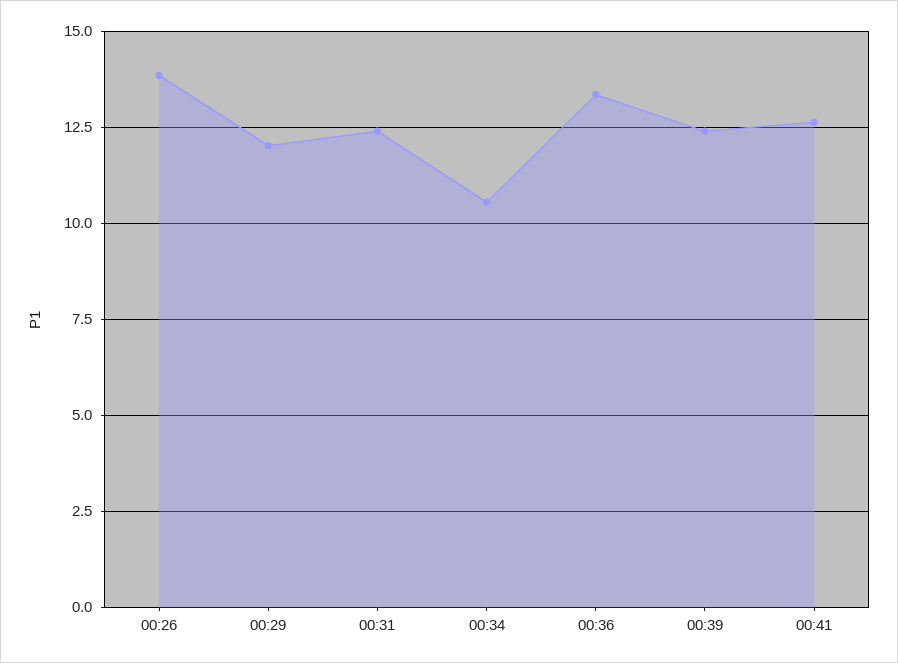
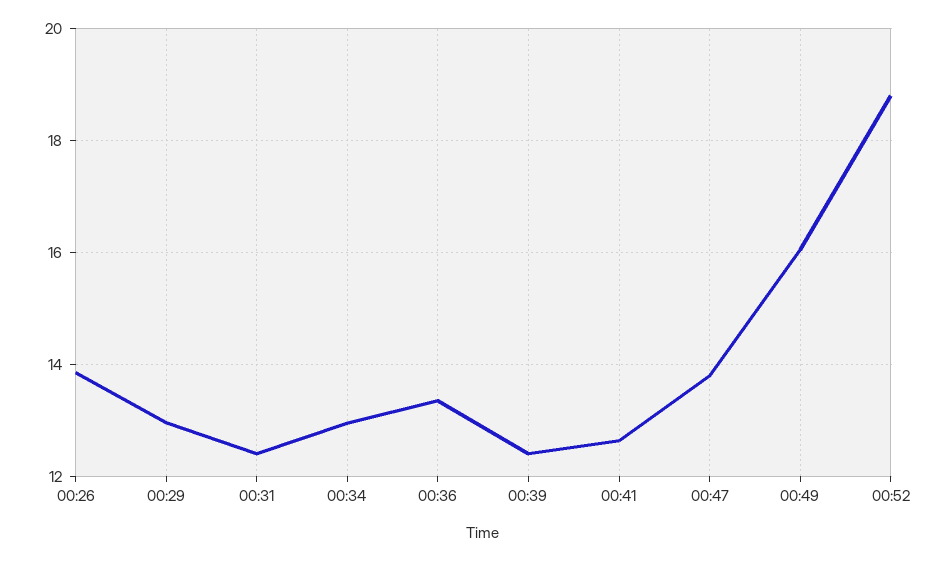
00:29: 12 -> 13
00:34: 10.5 -> 13
00:47: none -> 13.8
00:49: none -> 16
00:52: none -> 18.8

